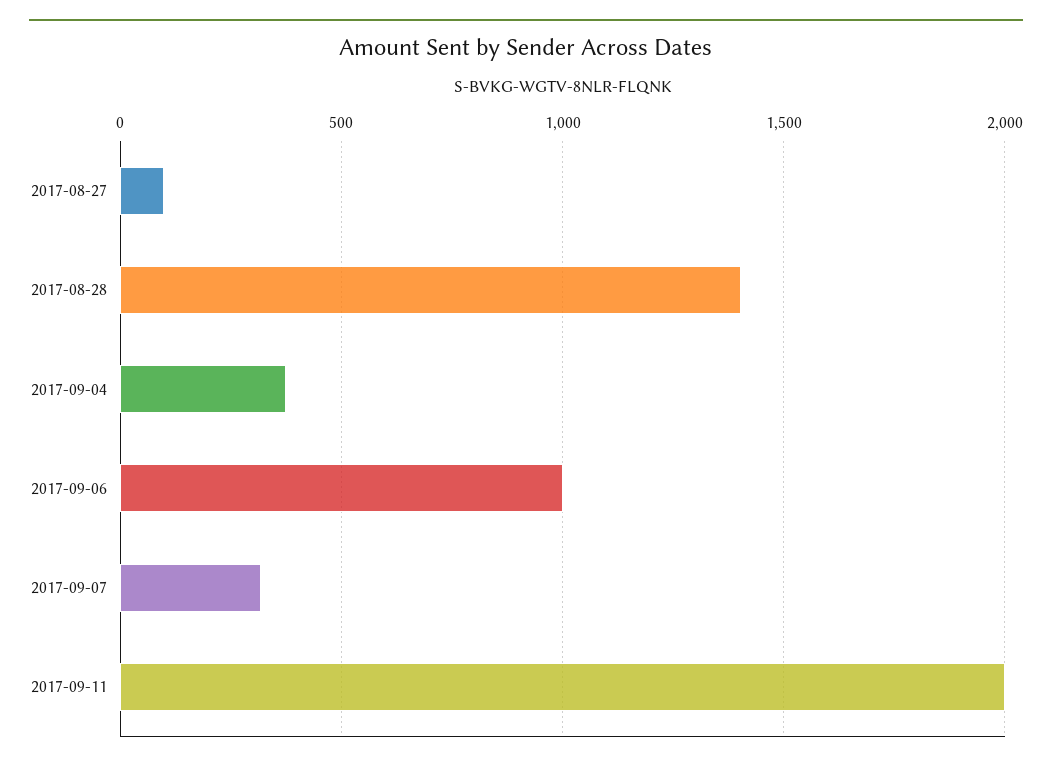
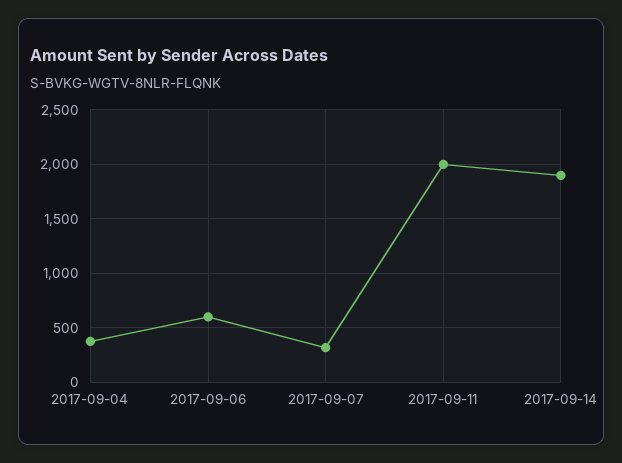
2017-08-27: 100 -> none
2017-08-28: 1400 -> none
2017-09-06: 1000 -> 600
2017-09-14: none -> 1900

